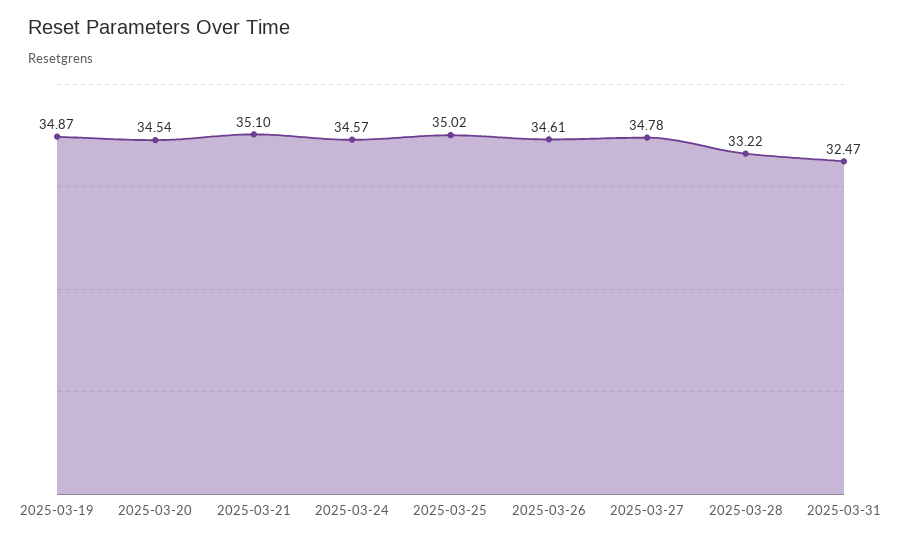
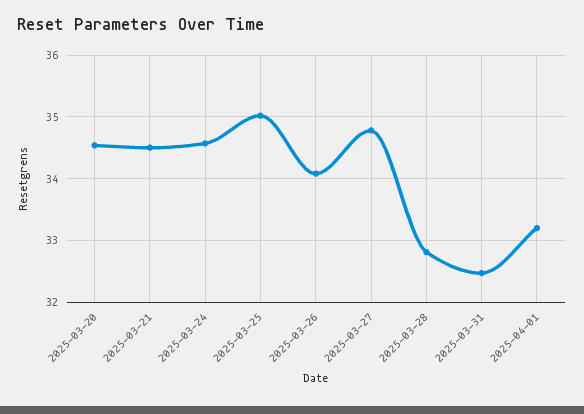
2025-03-19: 34.87 -> none
2025-03-21: 35.1 -> 34.5
2025-03-26: 34.61 -> 34.1
2025-03-28: 33.22 -> 32.8
2025-04-01: none -> 33.2

